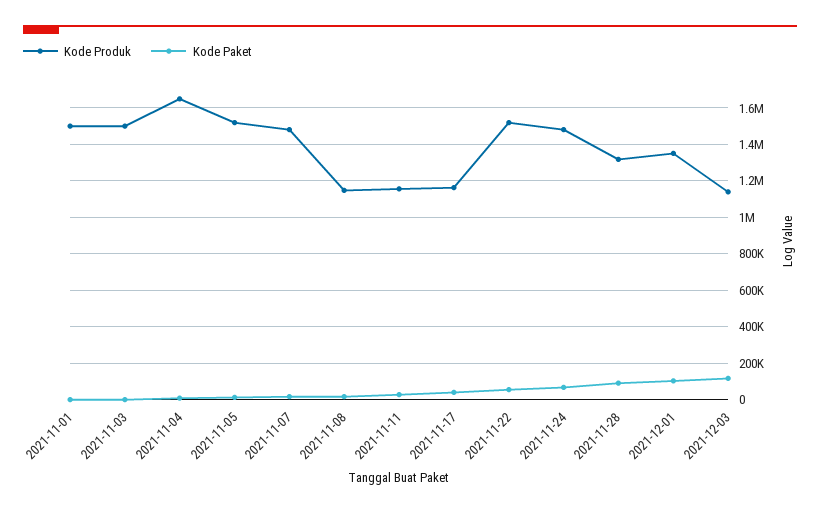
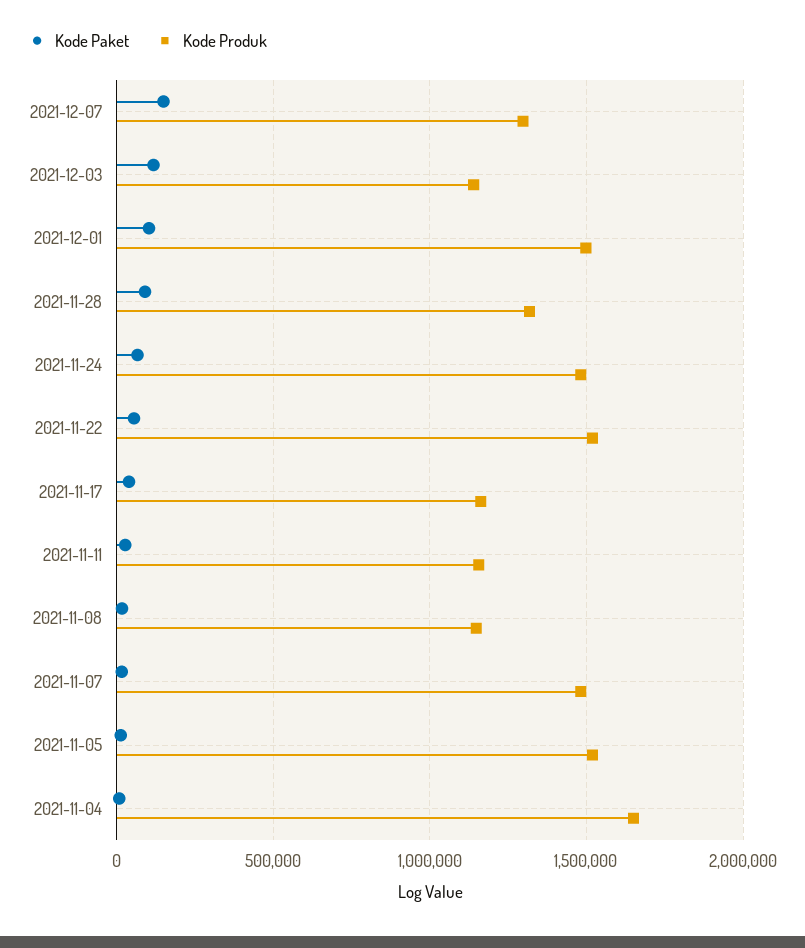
Kode Produk, 2021-11-01: 1500000 -> none
Kode Paket, 2021-11-01: 0 -> none
Kode Produk, 2021-11-03: 1500000 -> none
Kode Paket, 2021-11-03: 0 -> none
Kode Produk, 2021-12-01: 1350000 -> 1500000
Kode Paket, 2021-12-07: none -> 150000
Kode Produk, 2021-12-07: none -> 1300000

